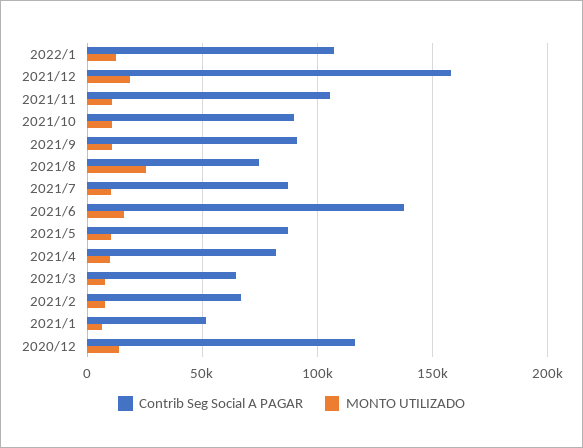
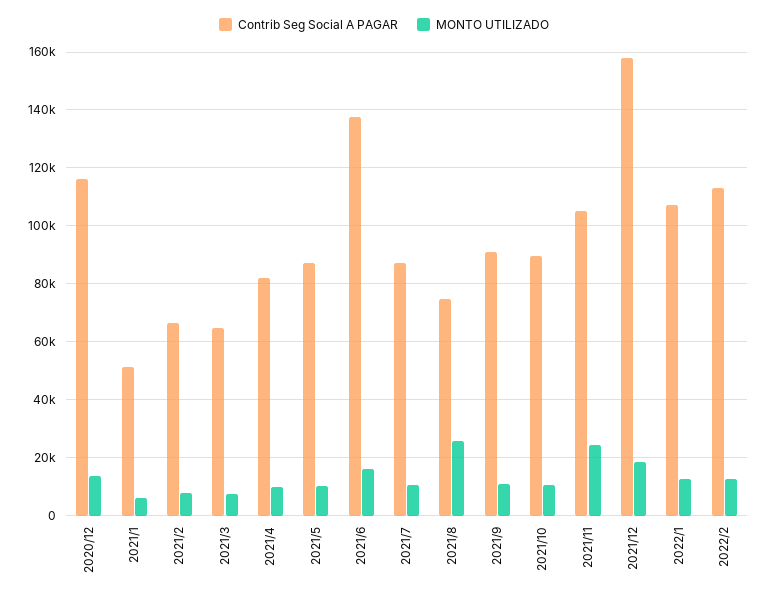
MONTO UTILIZADO, 2021/11: 10000 -> 25000
Contrib Seg Social A PAGAR, 2022/2: none -> 112500
MONTO UTILIZADO, 2022/2: none -> 12500

